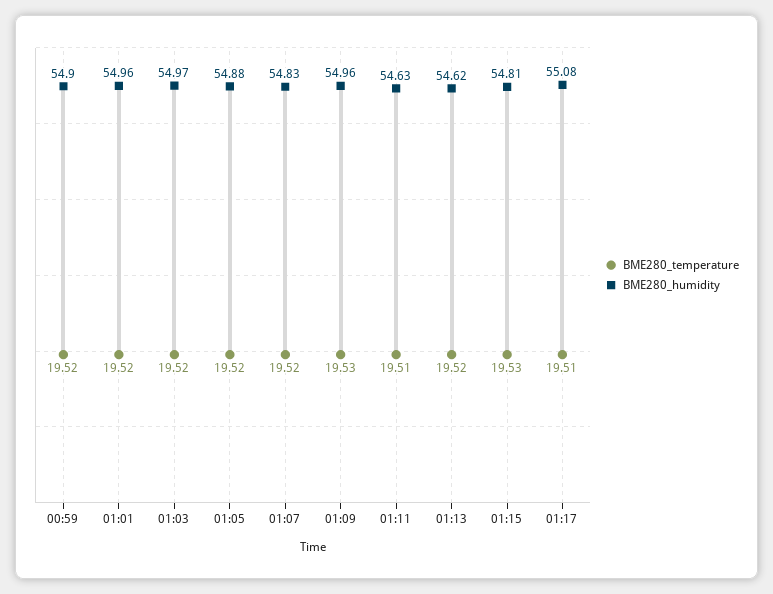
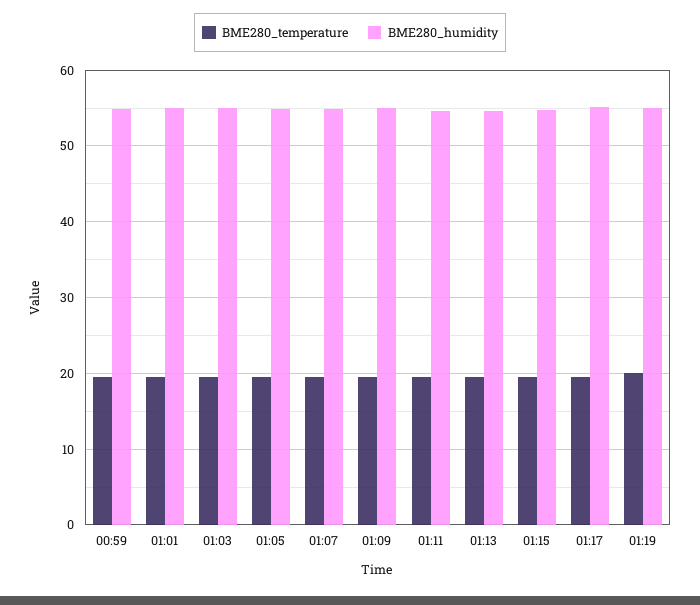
BME280_temperature, 01:19: none -> 20
BME280_humidity, 01:19: none -> 55

